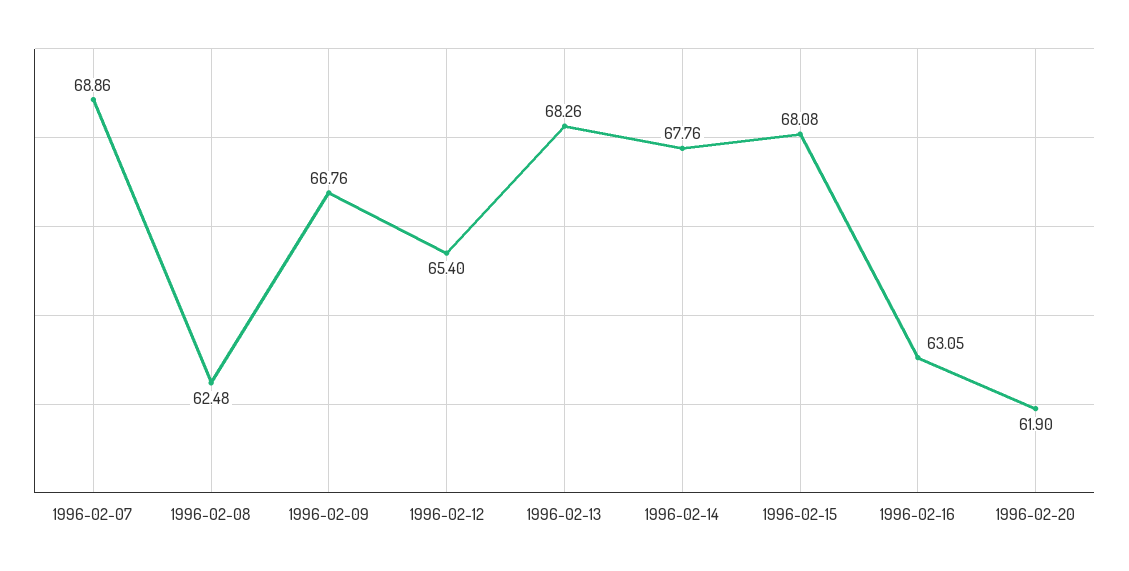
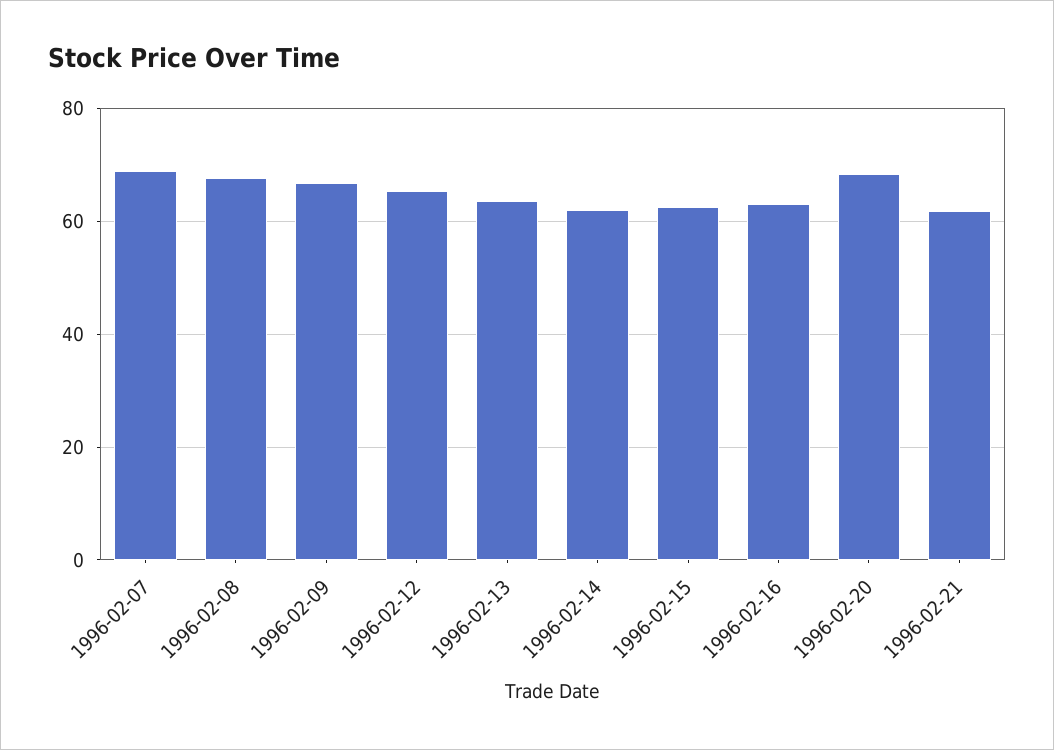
1996-02-08: 62.48 -> 68
1996-02-13: 68.26 -> 64
1996-02-14: 67.76 -> 62
1996-02-15: 68.08 -> 62
1996-02-20: 61.9 -> 68
1996-02-21: none -> 62

